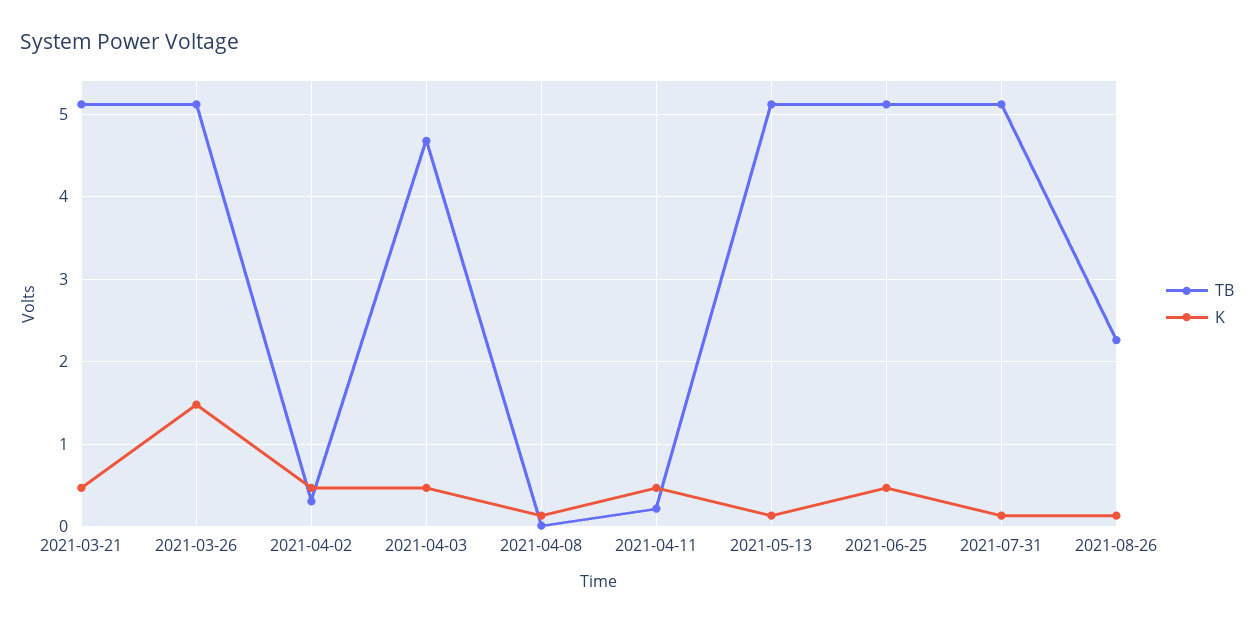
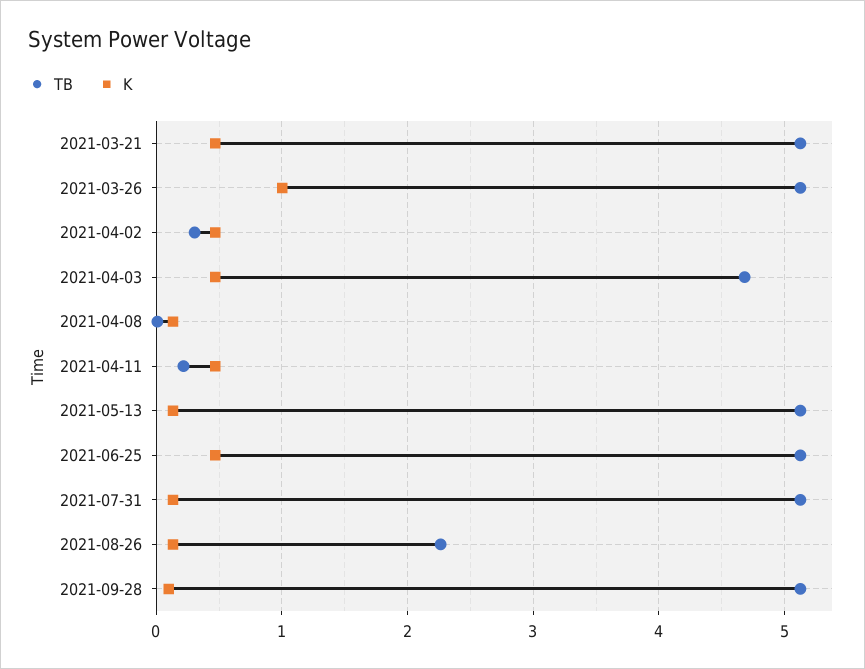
K, 2021-03-26: 1.5 -> 1
TB, 2021-09-28: none -> 5.1
K, 2021-09-28: none -> 0.1

